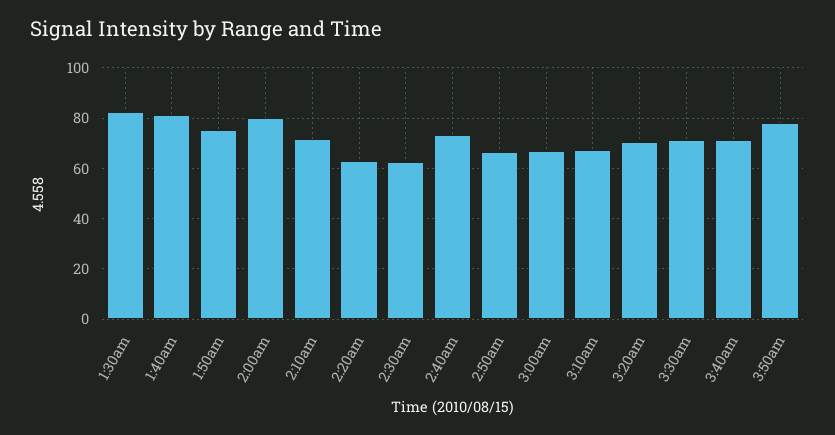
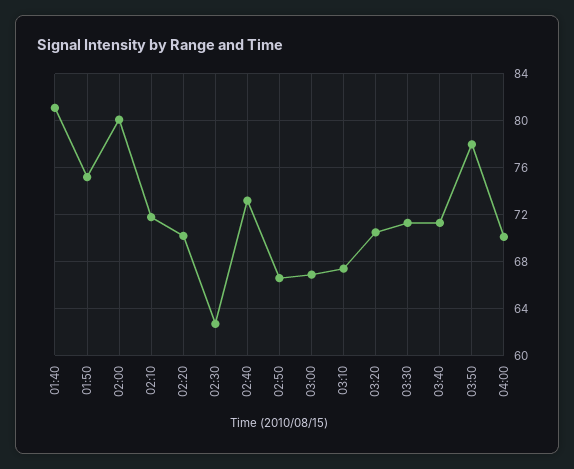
1:30am: 82.5 -> none
2:20am: 62.5 -> 70
04:00: none -> 70

